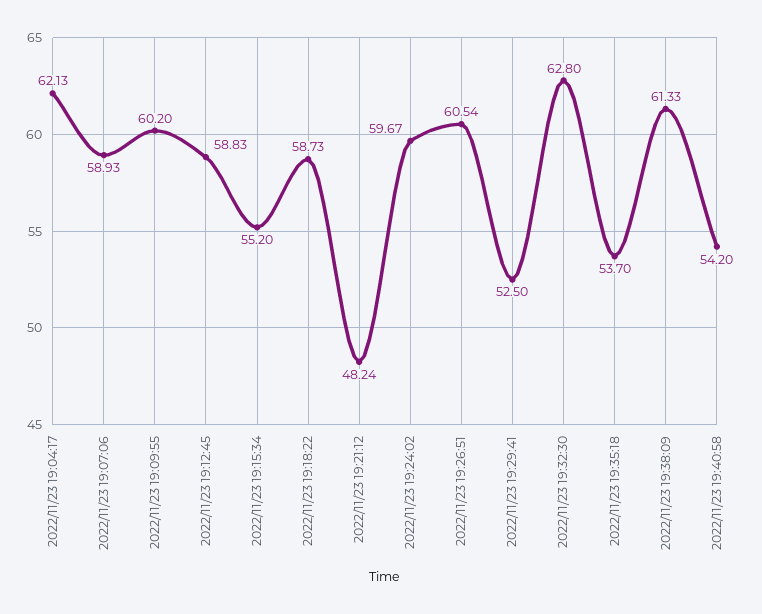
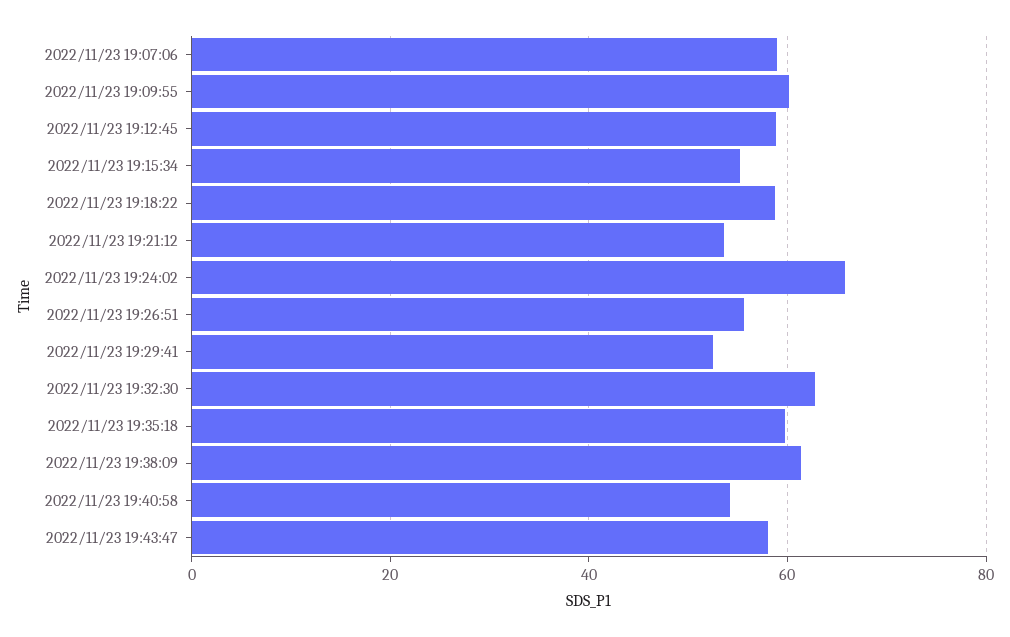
2022/11/23 19:04:17: 62.13 -> none
2022/11/23 19:21:12: 48.24 -> 54
2022/11/23 19:24:02: 59.67 -> 66
2022/11/23 19:26:51: 60.54 -> 56
2022/11/23 19:35:18: 53.7 -> 60
2022/11/23 19:43:47: none -> 58

